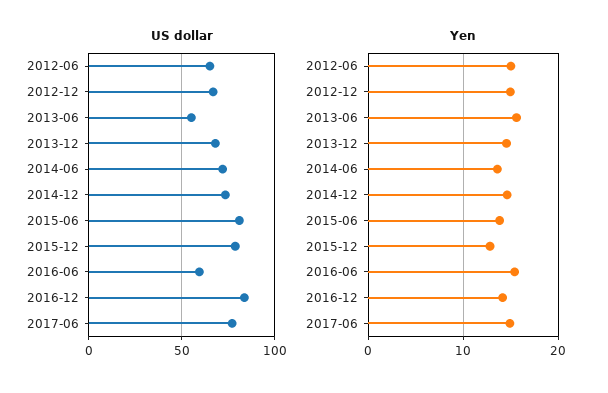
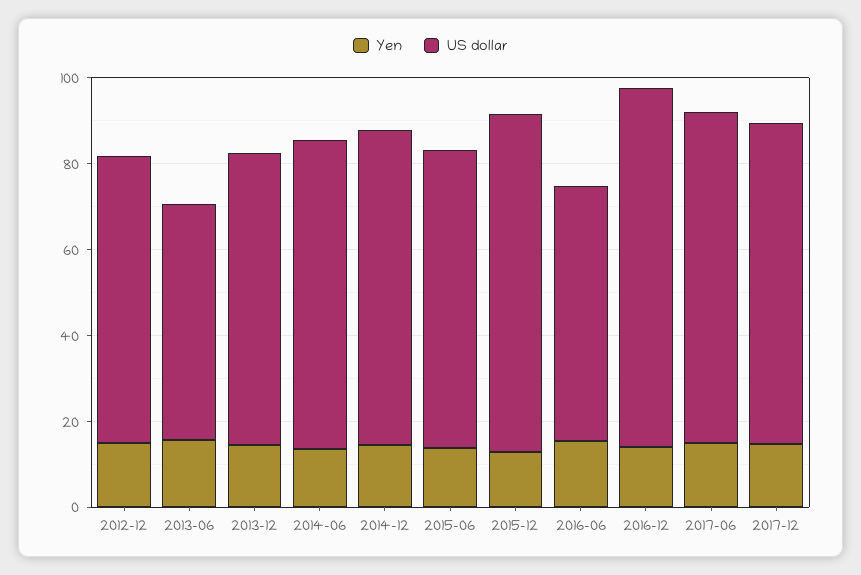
US dollar, 2012-06: 65 -> none
US dollar, 2015-06: 80 -> 70
Yen, 2012-06: 15 -> none
Yen, 2017-12: none -> 15
US dollar, 2017-12: none -> 75

